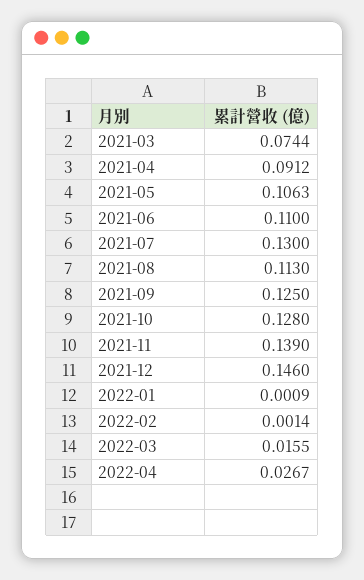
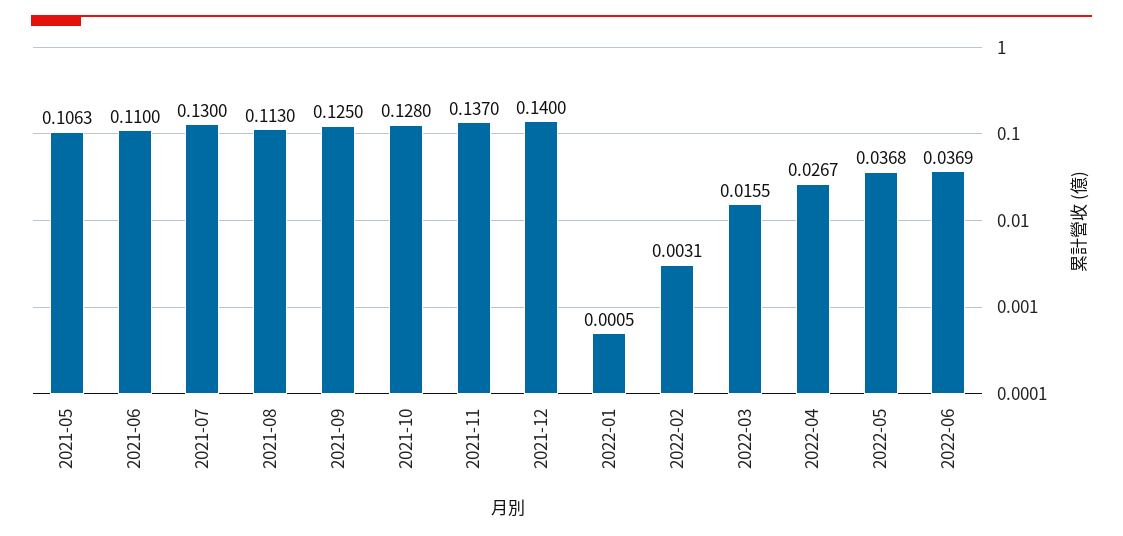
2021-03: 0.0744 -> none
2021-04: 0.0912 -> none
2021-11: 0.139 -> 0.137
2021-12: 0.146 -> 0.14
2022-01: 0.0009 -> 0.0005
2022-02: 0.0014 -> 0.0031
2022-05: none -> 0.0368
2022-06: none -> 0.0369

